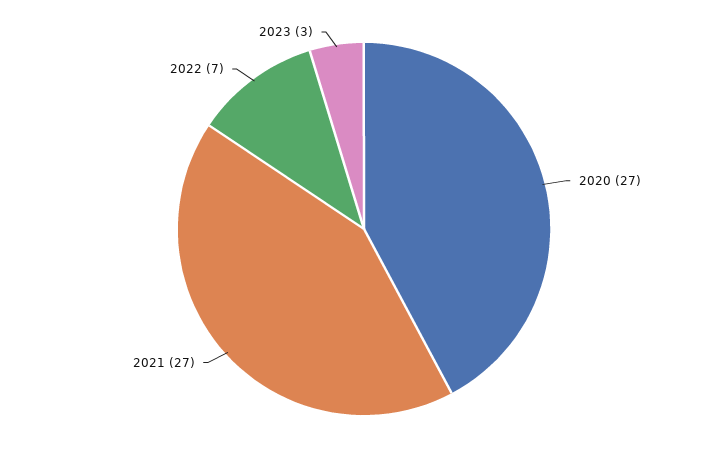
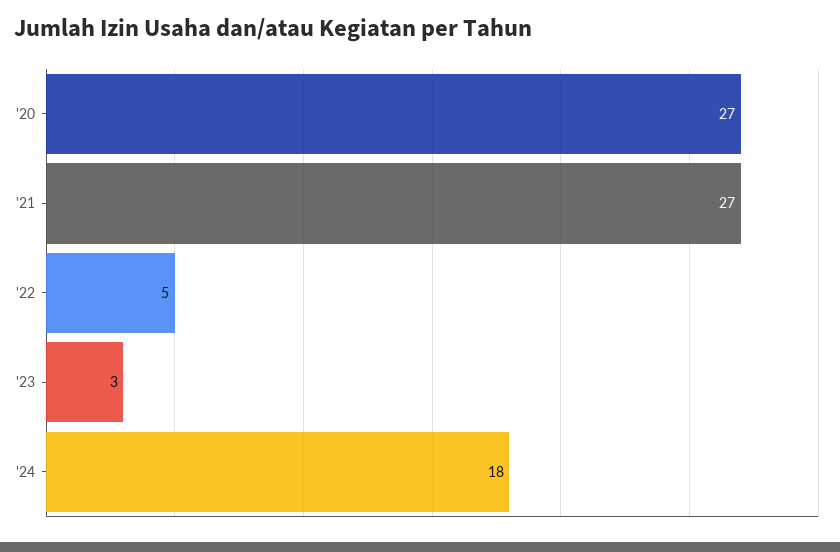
2022: 7 -> 5
'24: none -> 18

